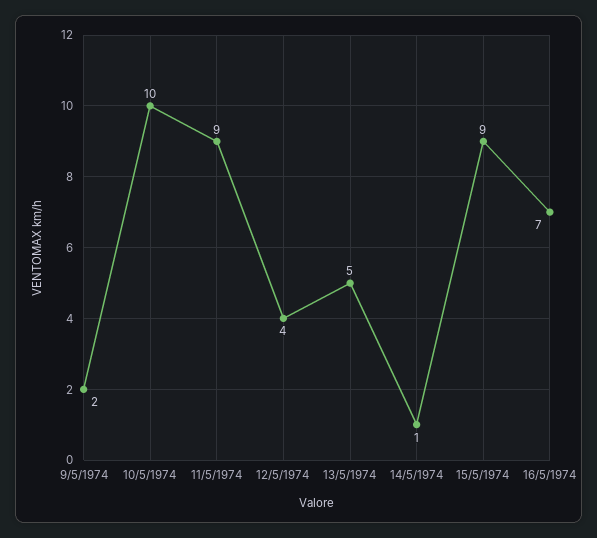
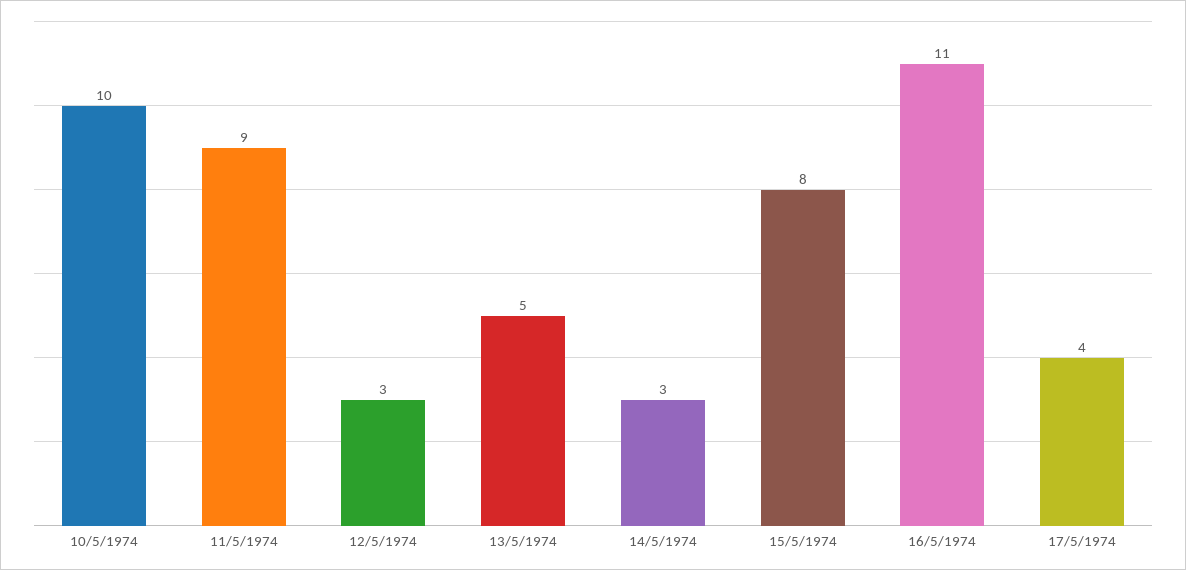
9/5/1974: 2 -> none
12/5/1974: 4 -> 3
14/5/1974: 1 -> 3
15/5/1974: 9 -> 8
16/5/1974: 7 -> 11
17/5/1974: none -> 4

